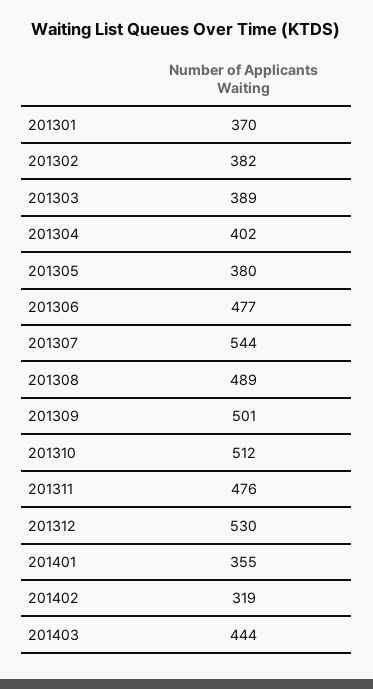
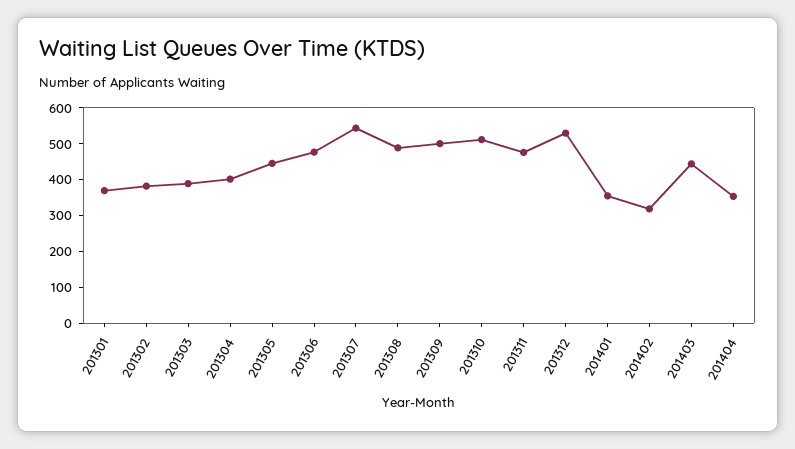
201305: 380 -> 450
201404: none -> 350

